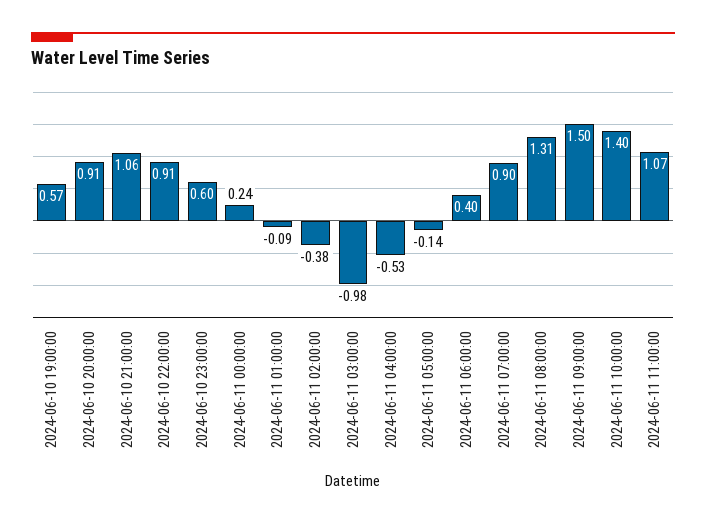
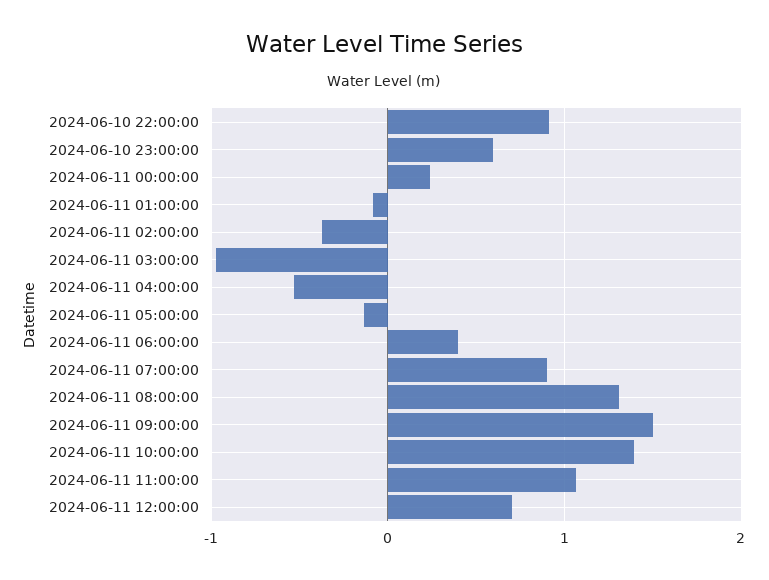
2024-06-10 19:00:00: 0.57 -> none
2024-06-10 20:00:00: 0.91 -> none
2024-06-10 21:00:00: 1.06 -> none
2024-06-11 12:00:00: none -> 0.7

